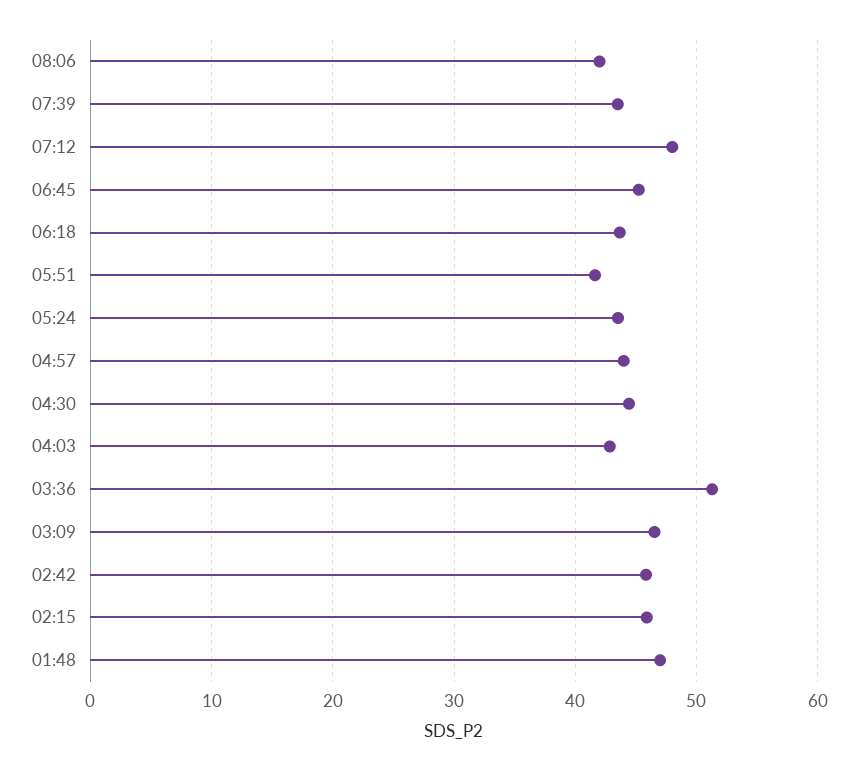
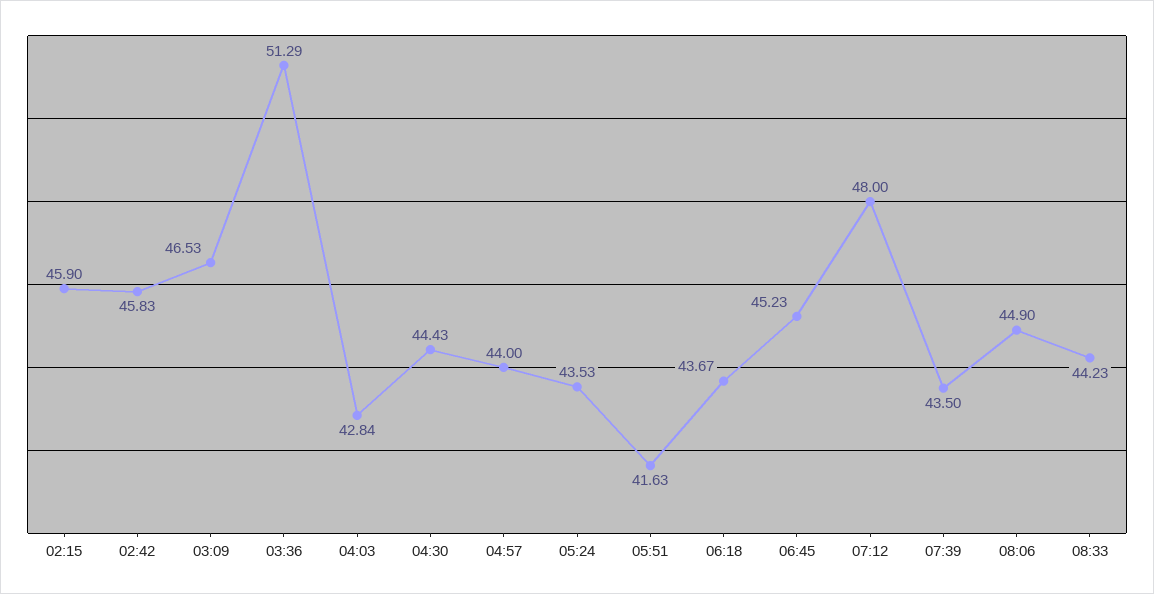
08:06: 42 -> 44.9
01:48: 47 -> none
08:33: none -> 44.23

